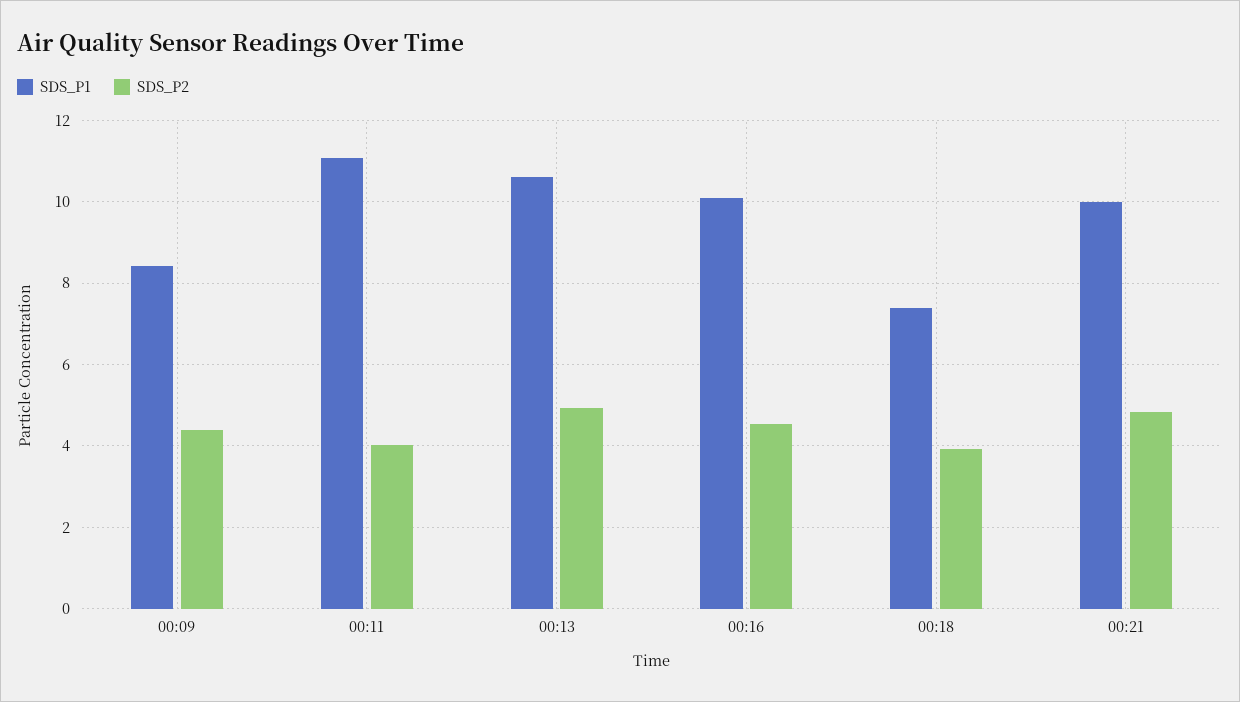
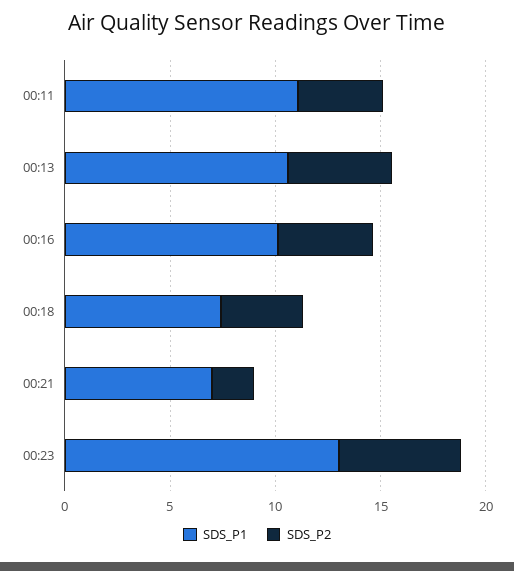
SDS_P1, 00:09: 8.4 -> none
SDS_P2, 00:09: 4.4 -> none
SDS_P1, 00:21: 10 -> 7
SDS_P2, 00:21: 4.8 -> 2
SDS_P1, 00:23: none -> 13
SDS_P2, 00:23: none -> 6

